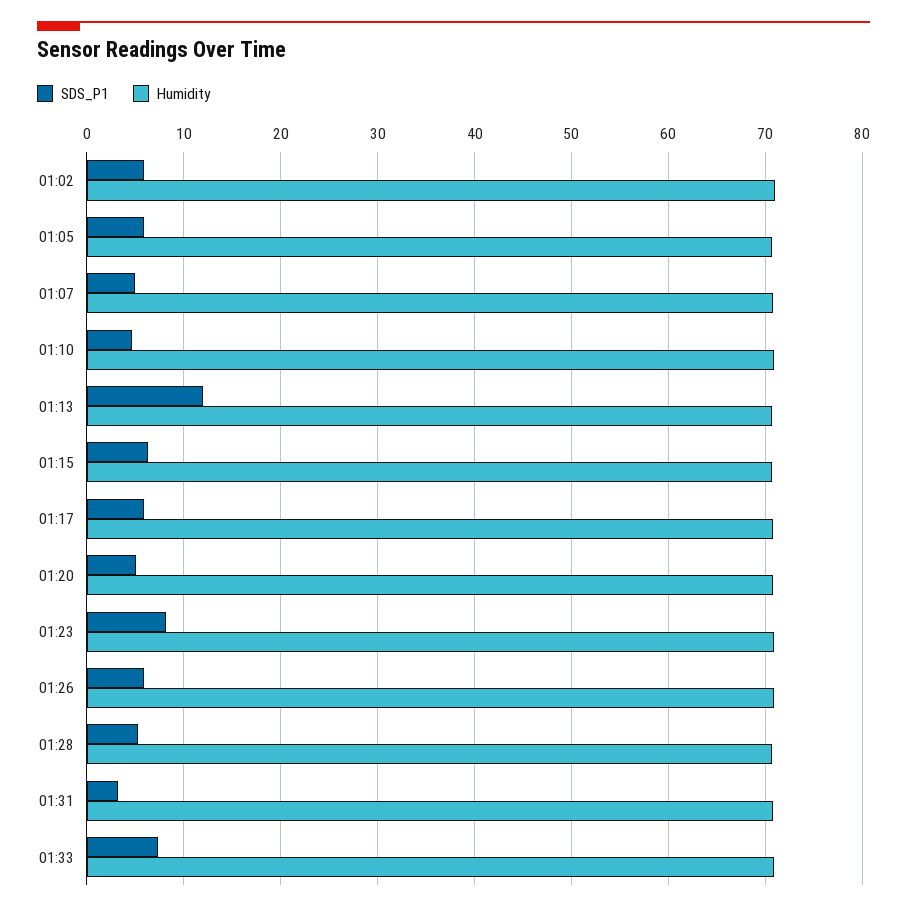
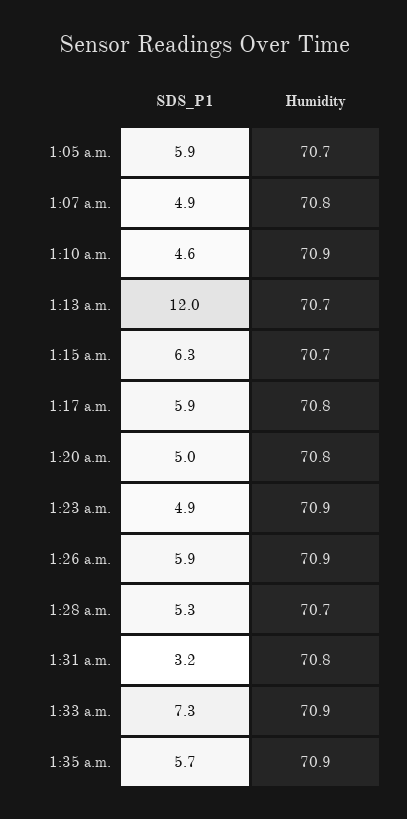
SDS_P1, 01:02: 6 -> none
Humidity, 01:02: 71 -> none
SDS_P1, 01:23: 8 -> 4.9
SDS_P1, 1:35 a.m.: none -> 5.7
Humidity, 1:35 a.m.: none -> 70.9

